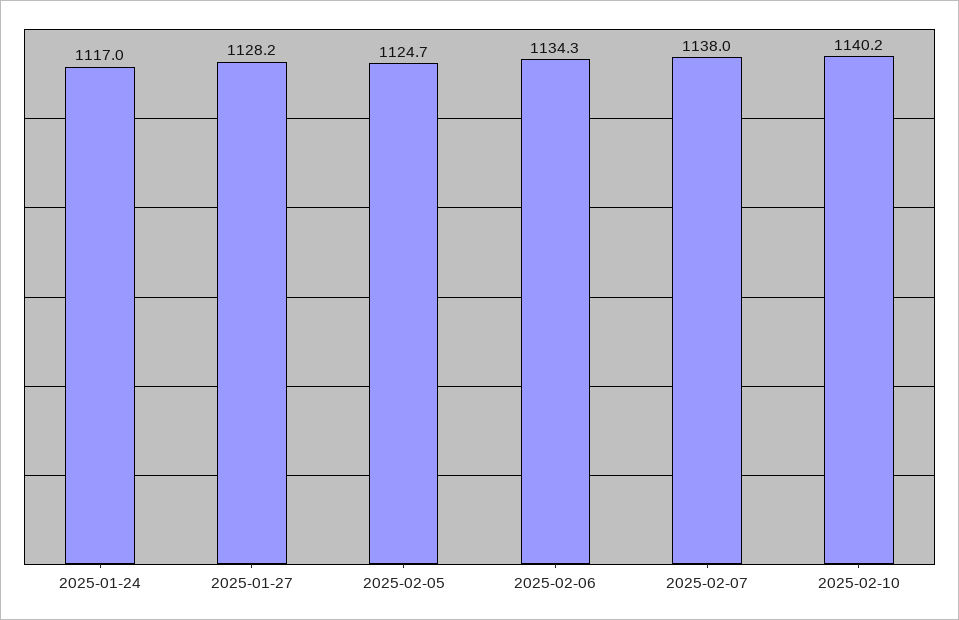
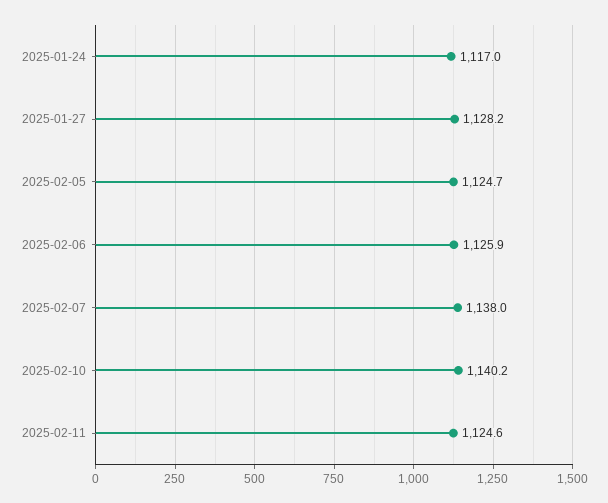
2025-02-06: 1134.3 -> 1125.9
2025-02-11: none -> 1124.6

